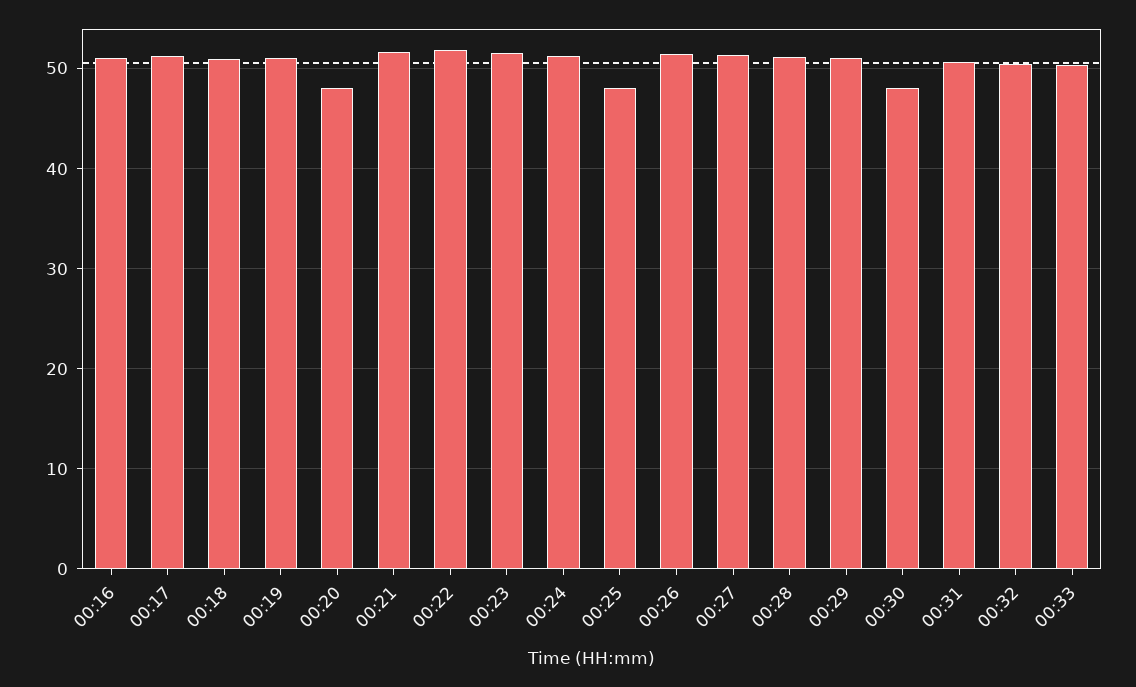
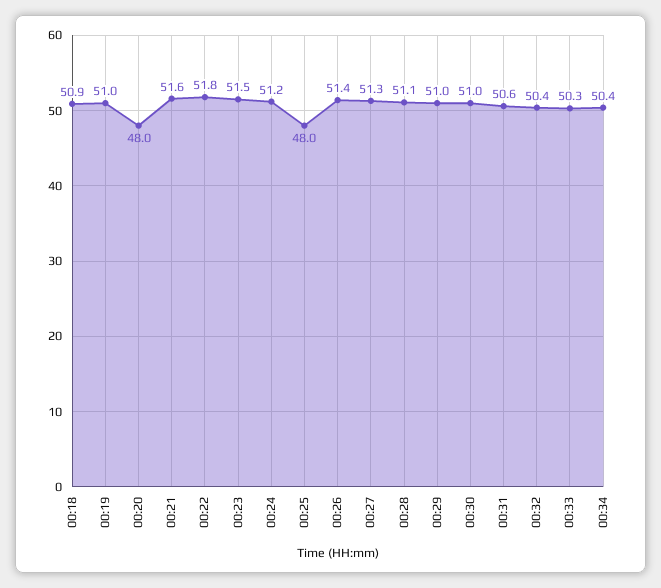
00:16: 51 -> none
00:17: 51 -> none
00:30: 48 -> 51
00:34: none -> 50.4

